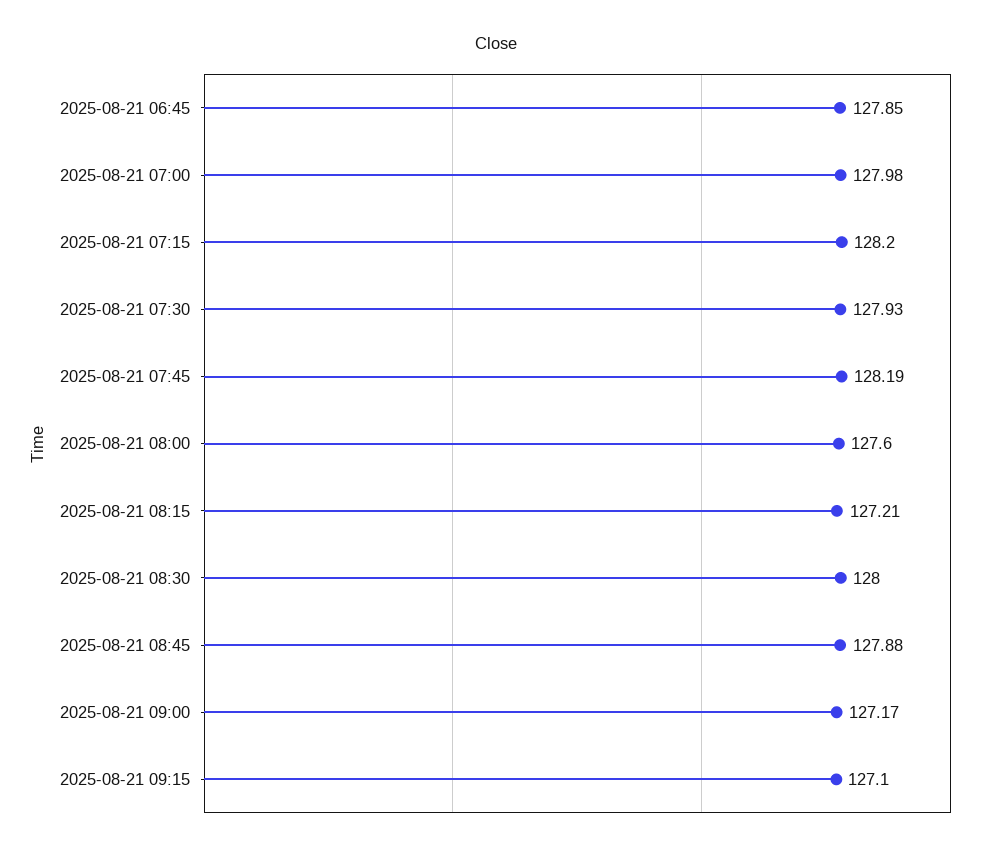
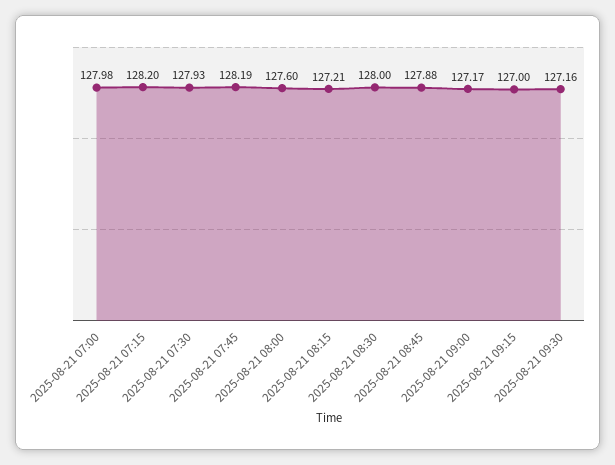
2025-08-21 06:45: 127.85 -> none
2025-08-21 09:15: 127.1 -> 127
2025-08-21 09:30: none -> 127.16

